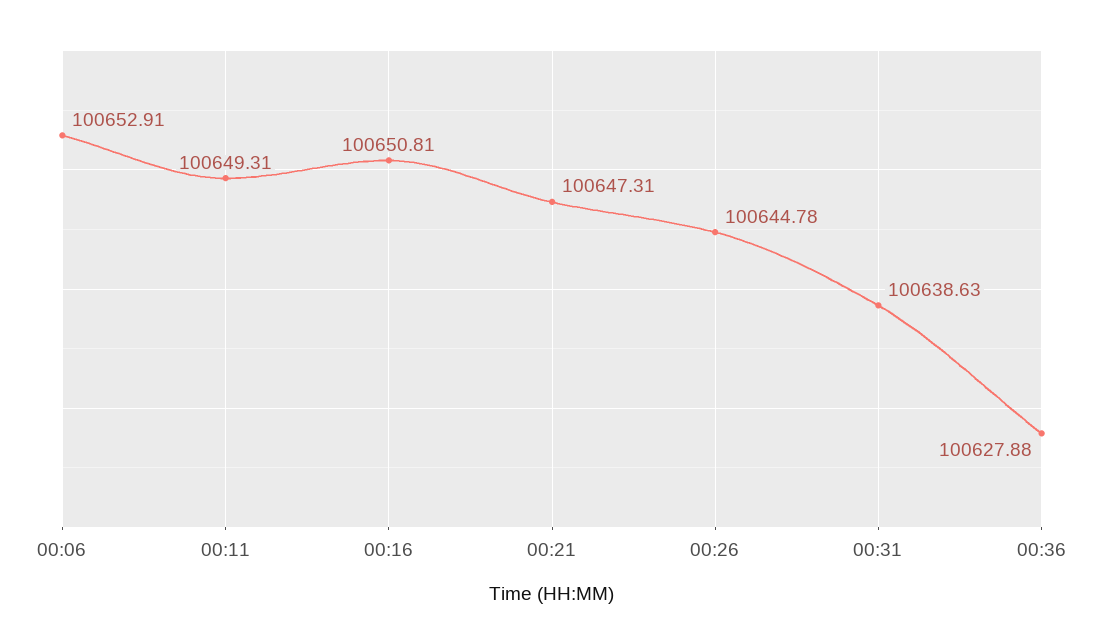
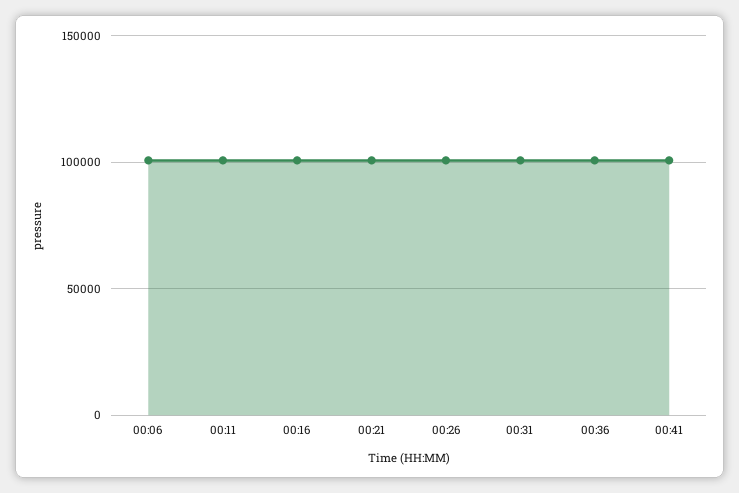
00:41: none -> 100000

